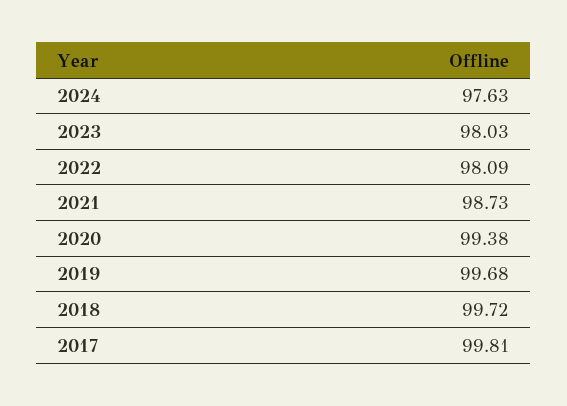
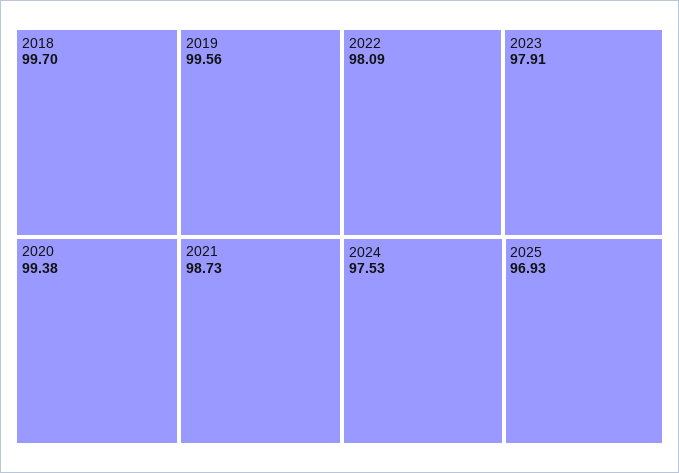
2024: 97.63 -> 97.53
2023: 98.03 -> 97.91
2019: 99.68 -> 99.56
2018: 99.72 -> 99.7
2017: 99.81 -> none
2025: none -> 96.93

